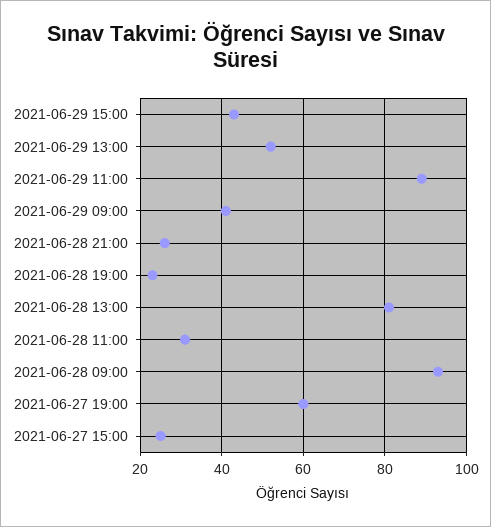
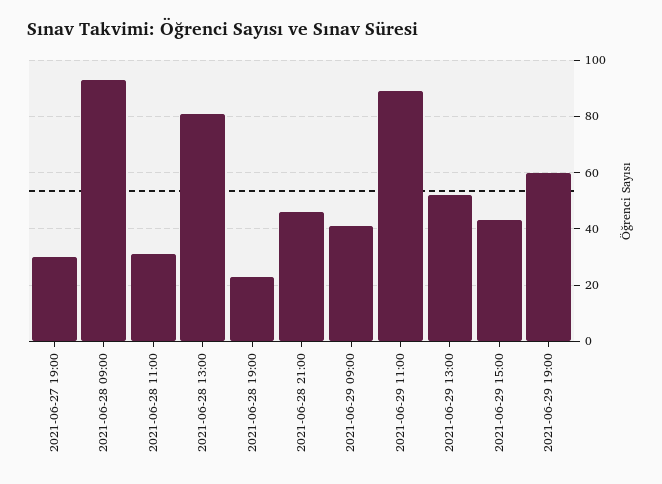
2021-06-28 21:00: 25 -> 45
2021-06-27 19:00: 60 -> 30
2021-06-27 15:00: 25 -> none
2021-06-29 19:00: none -> 60

